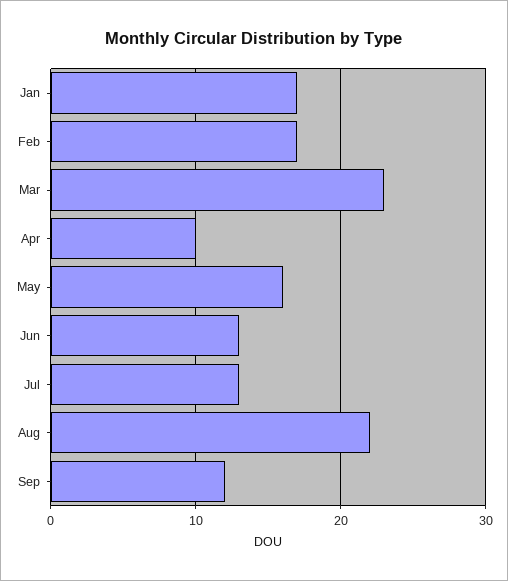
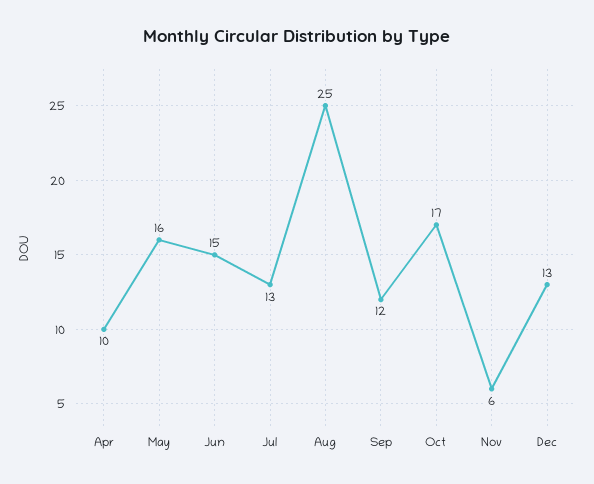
Jan: 17 -> none
Feb: 17 -> none
Mar: 23 -> none
Jun: 13 -> 15
Aug: 22 -> 25
Oct: none -> 17
Nov: none -> 6
Dec: none -> 13

